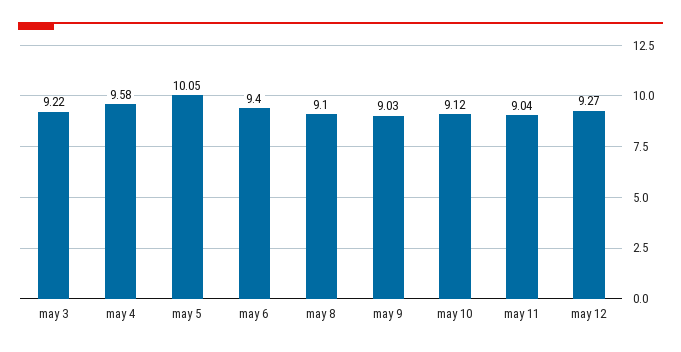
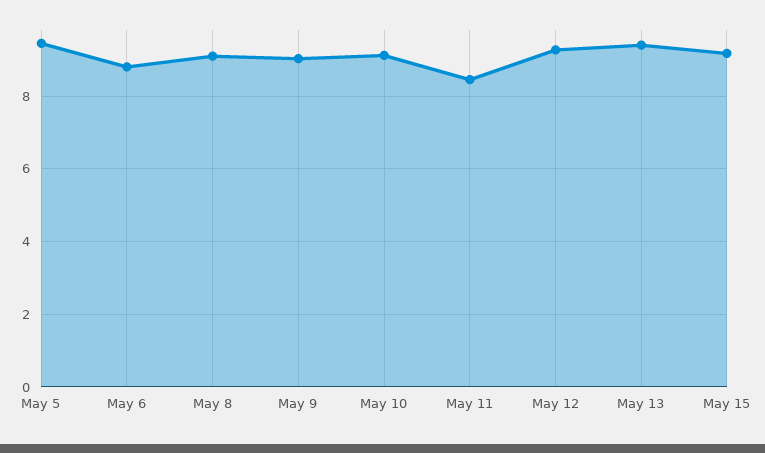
may 3: 9.22 -> none
may 4: 9.58 -> none
may 5: 10.05 -> 9.4
may 6: 9.4 -> 8.8
may 11: 9.04 -> 8.4
May 13: none -> 9.4
May 15: none -> 9.2

